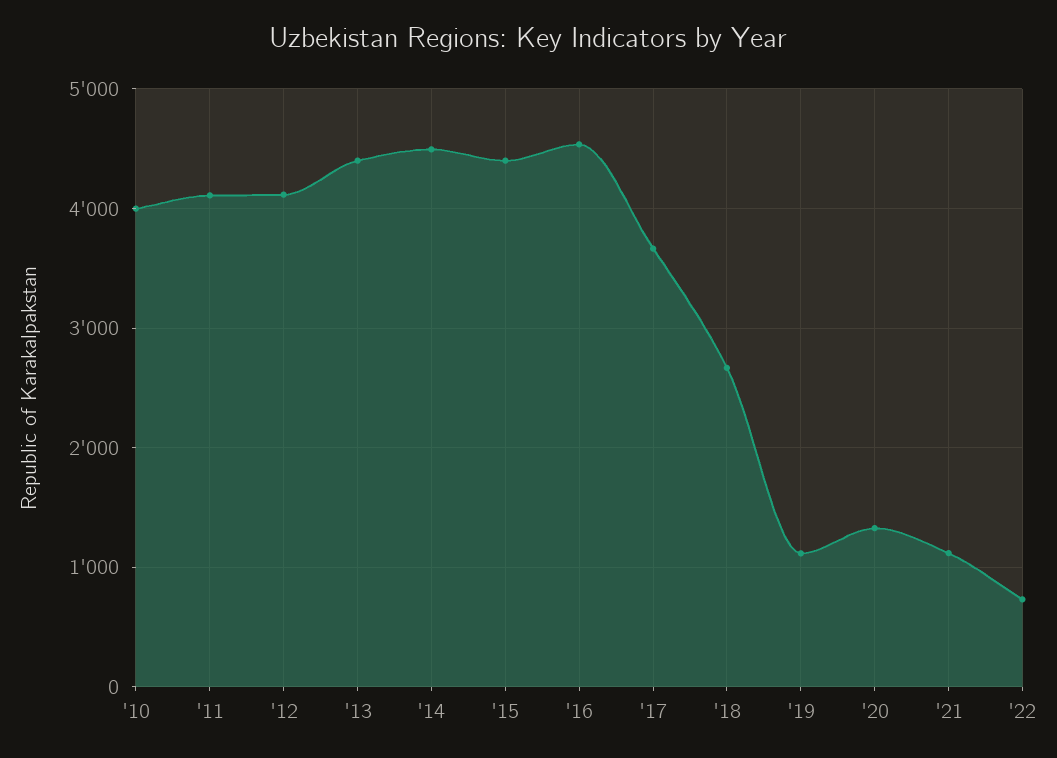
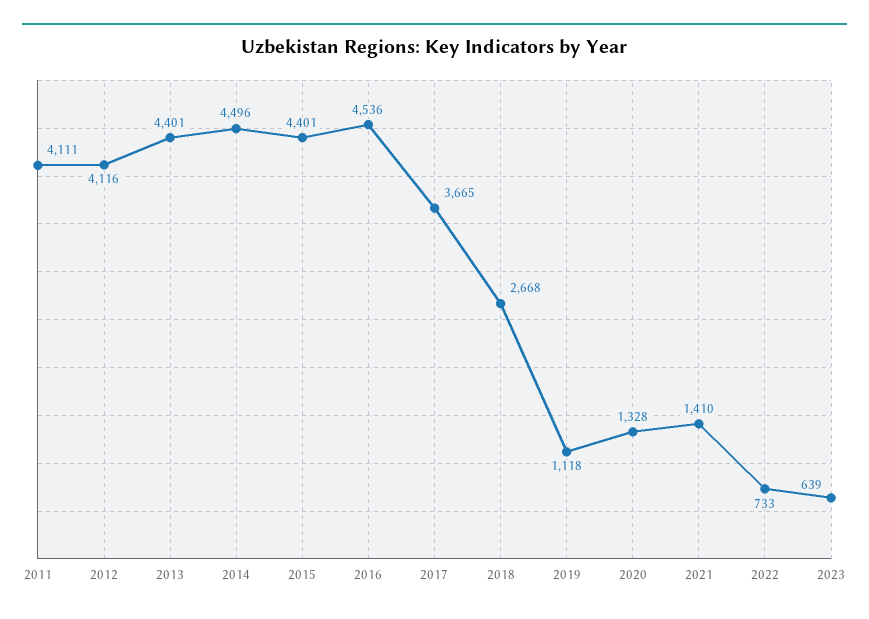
'10: 4000 -> none
'21: 1100 -> 1410
2023: none -> 639

